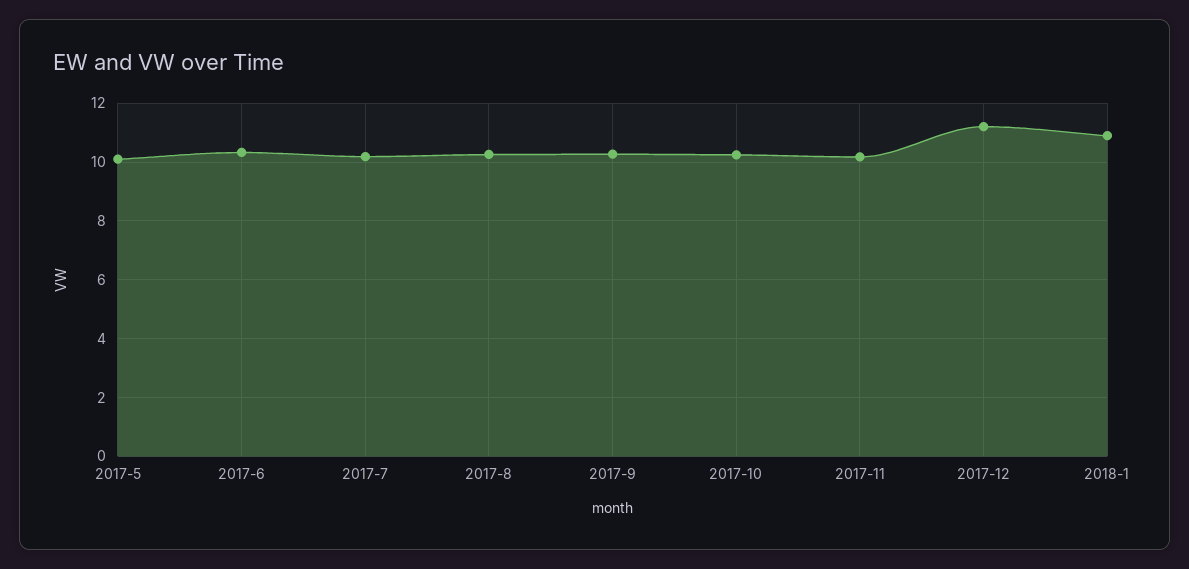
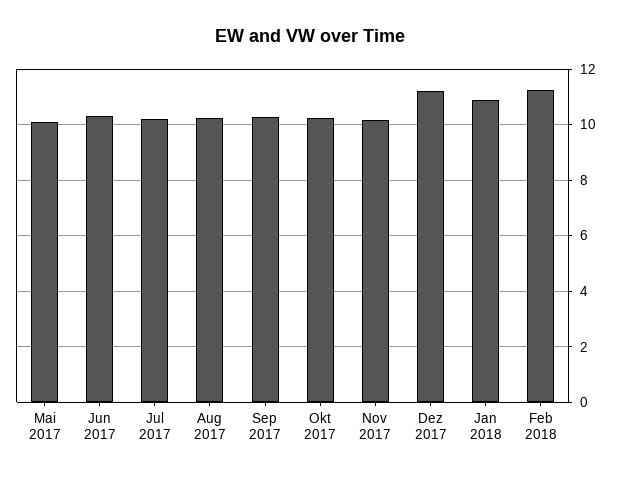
Feb 2018: none -> 11.25

